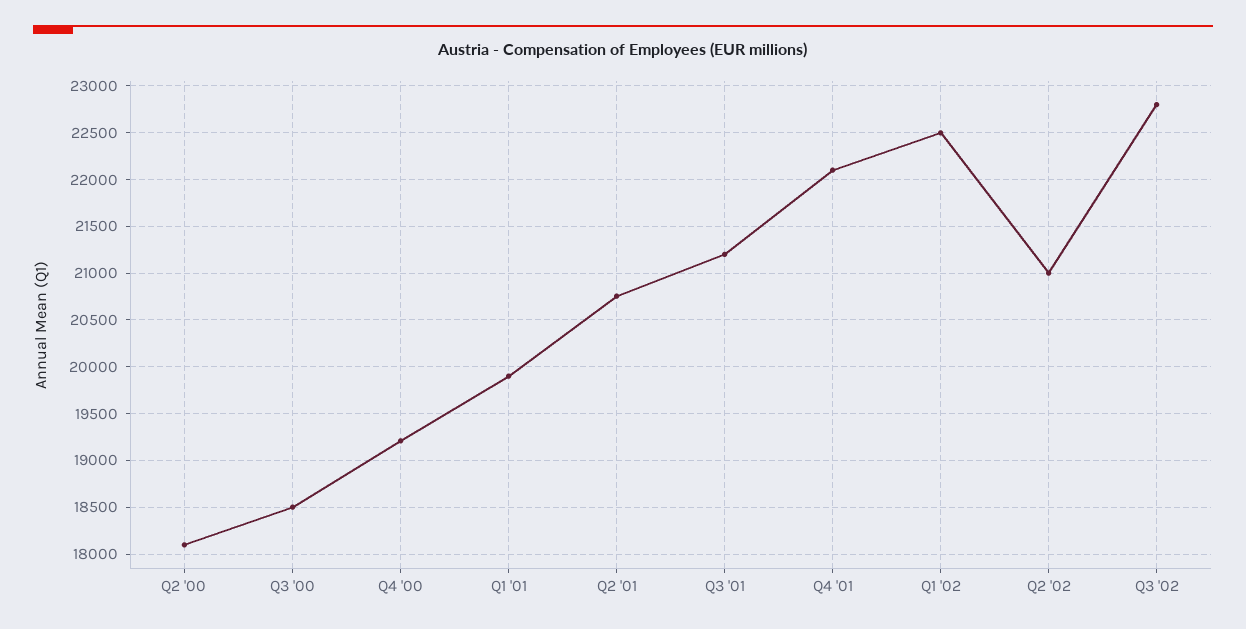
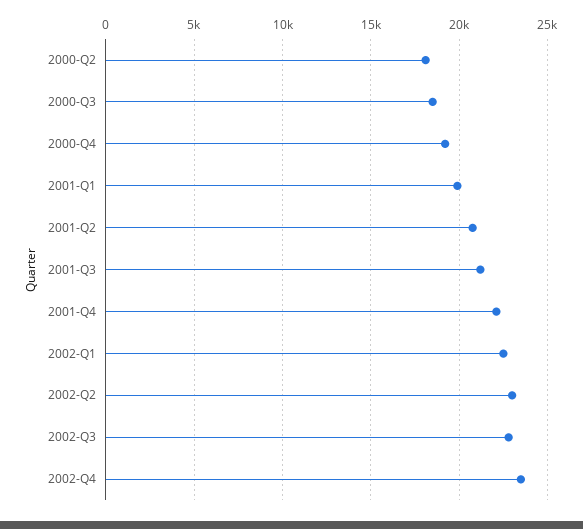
Q2 '02: 21000 -> 23000
2002-Q4: none -> 23500

